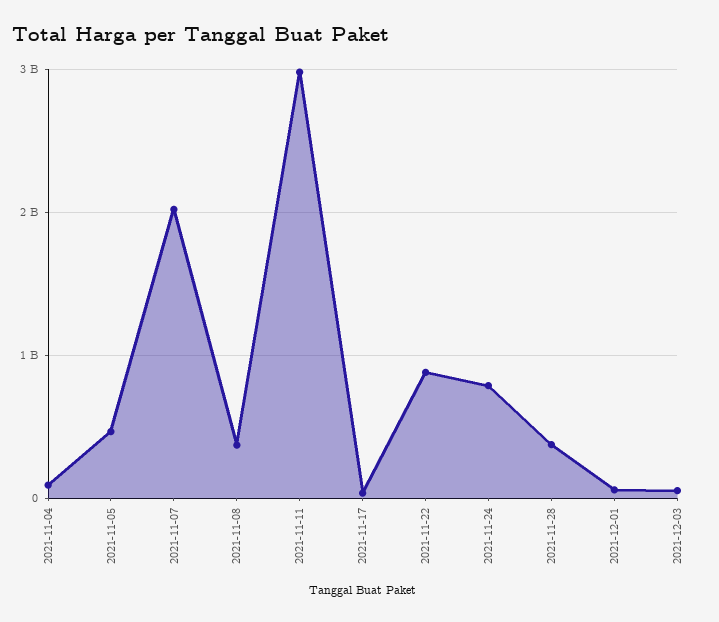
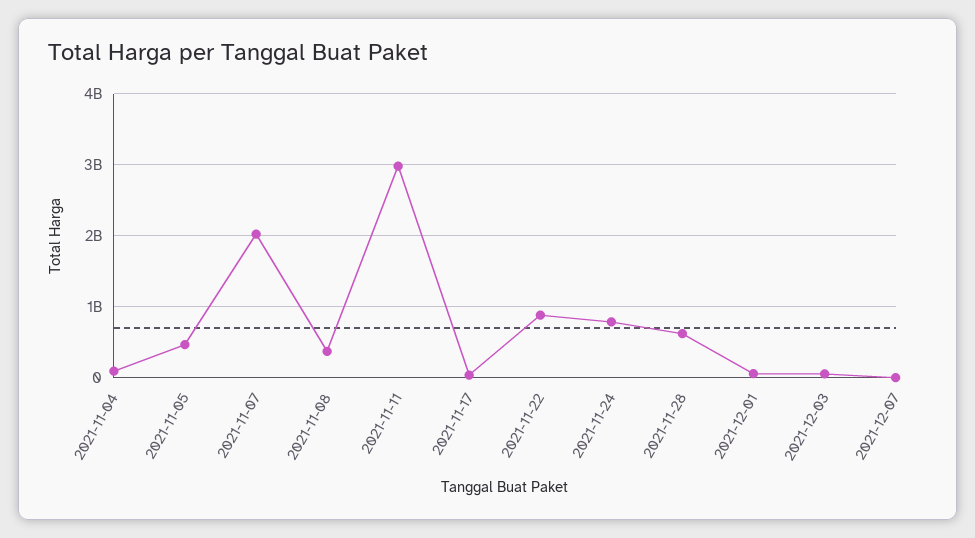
2021-11-28: 400000000 -> 600000000
2021-12-07: none -> 0

